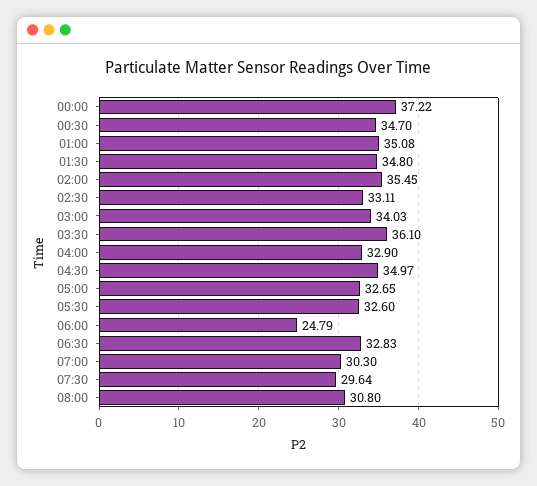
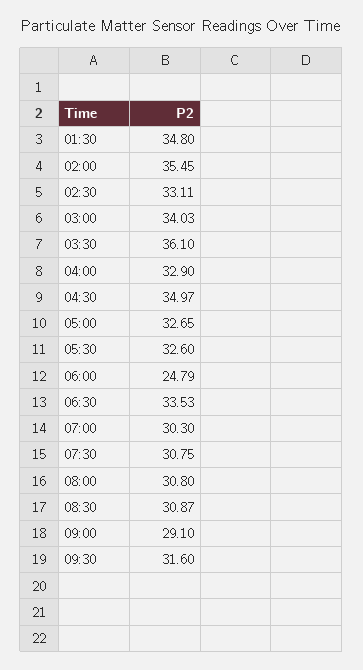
00:00: 37.22 -> none
00:30: 34.7 -> none
01:00: 35.08 -> none
06:30: 32.83 -> 33.53
07:30: 29.64 -> 30.75
08:30: none -> 30.87
09:00: none -> 29.1
09:30: none -> 31.6

